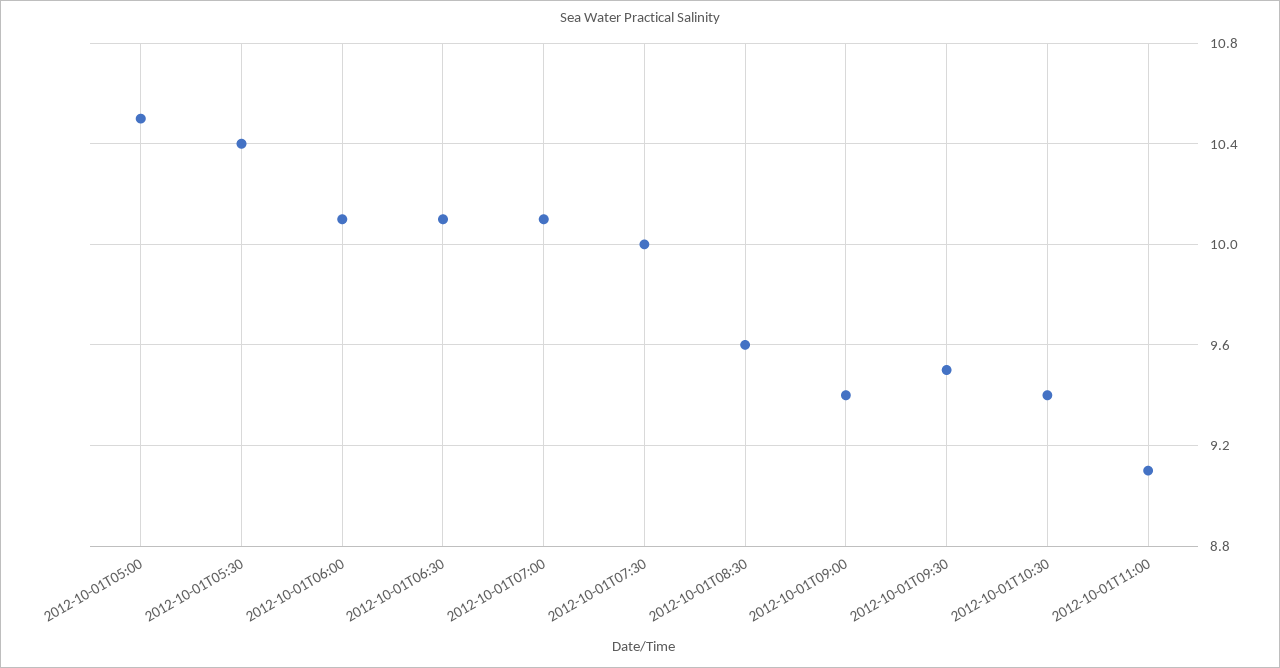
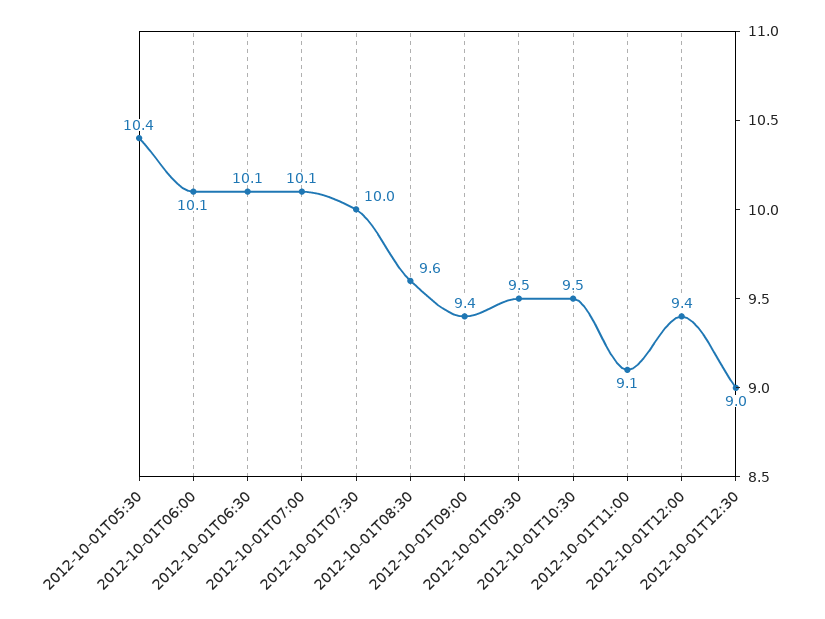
2012-10-01T05:00: 10.5 -> none
2012-10-01T10:30: 9.4 -> 9.5
2012-10-01T12:00: none -> 9.4
2012-10-01T12:30: none -> 9

